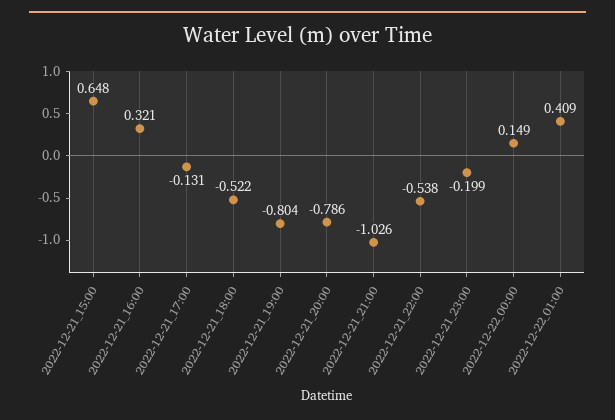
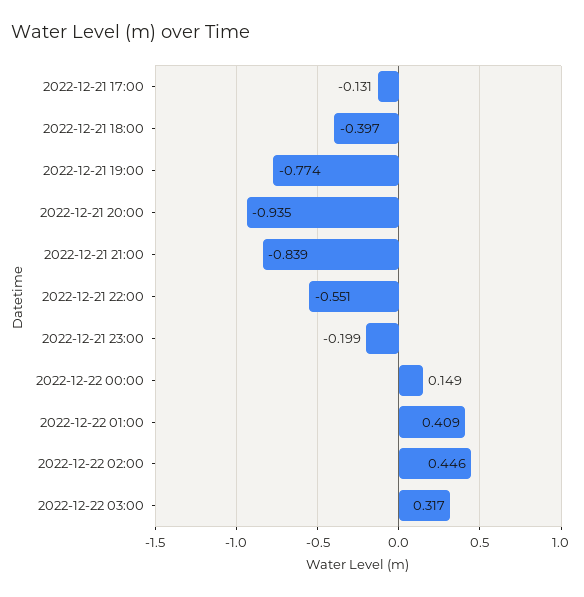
2022-12-21_15:00: 0.648 -> none
2022-12-21_16:00: 0.321 -> none
2022-12-21_18:00: -0.522 -> -0.397
2022-12-21_19:00: -0.804 -> -0.774
2022-12-21_20:00: -0.786 -> -0.935
2022-12-21_21:00: -1.026 -> -0.839
2022-12-21_22:00: -0.538 -> -0.551
2022-12-22 02:00: none -> 0.446
2022-12-22 03:00: none -> 0.317

